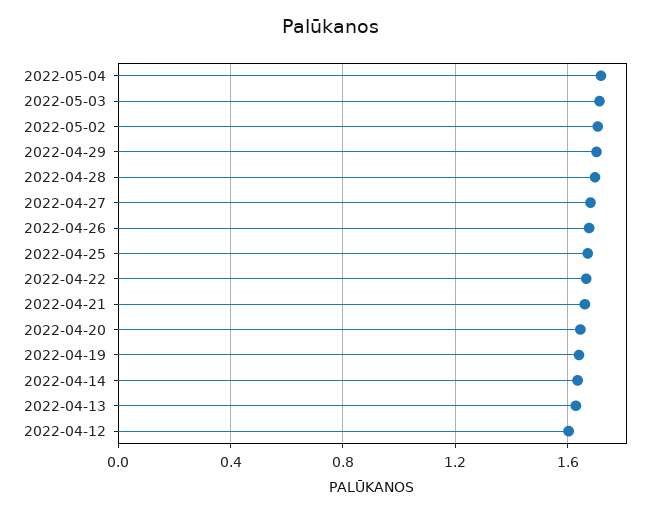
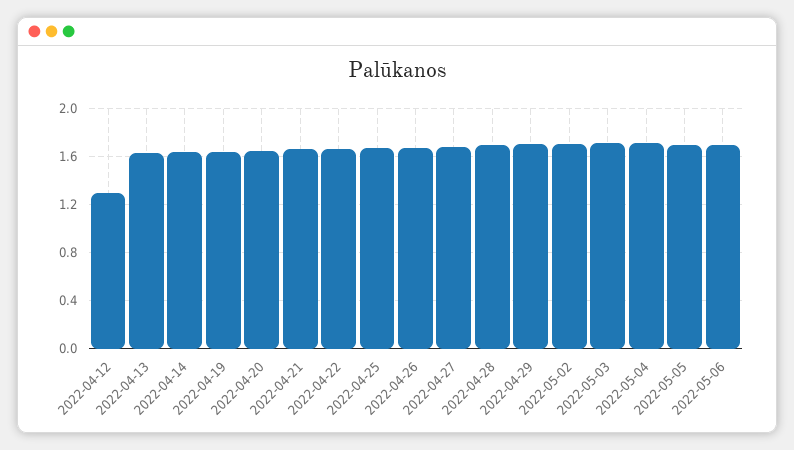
2022-04-12: 1.6 -> 1.3
2022-05-05: none -> 1.7
2022-05-06: none -> 1.7

